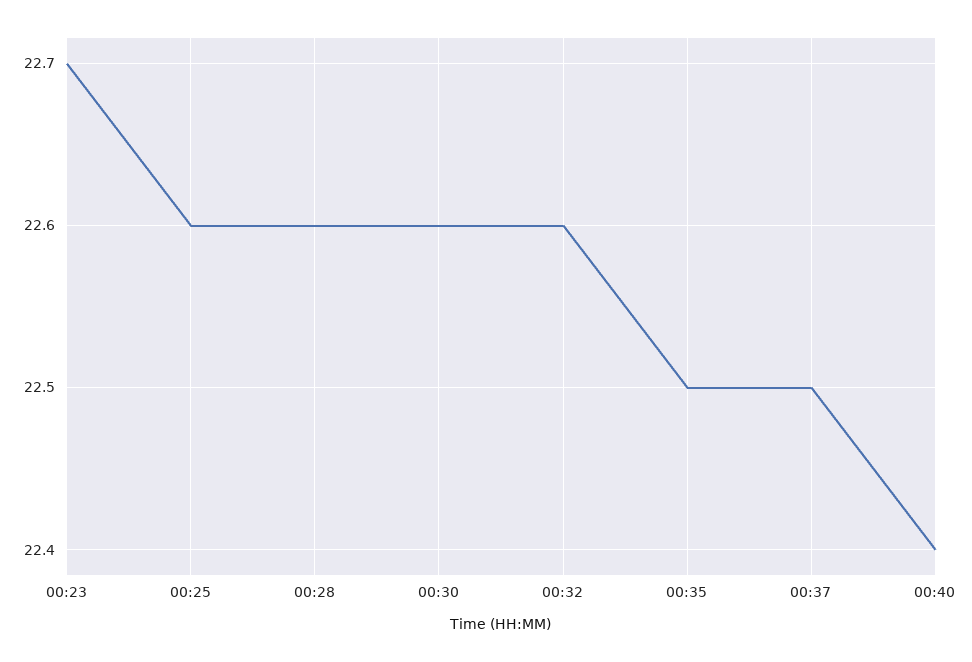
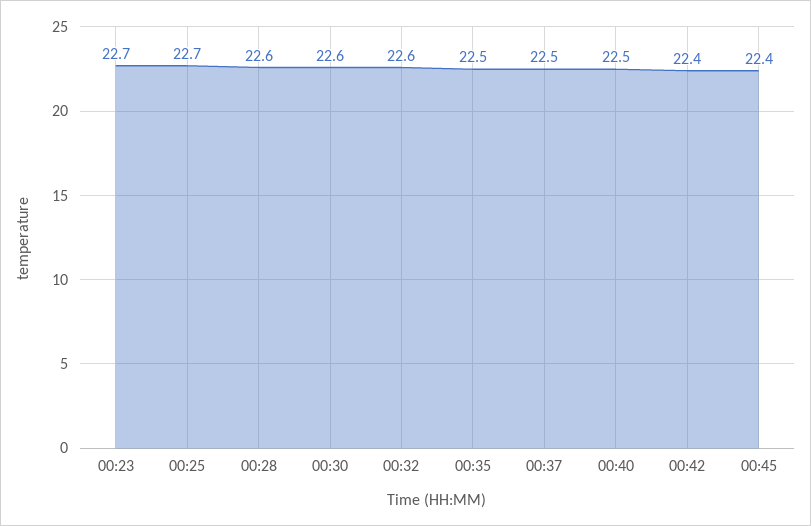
00:25: 22.6 -> 22.7
00:40: 22.4 -> 22.5
00:42: none -> 22.4
00:45: none -> 22.4

